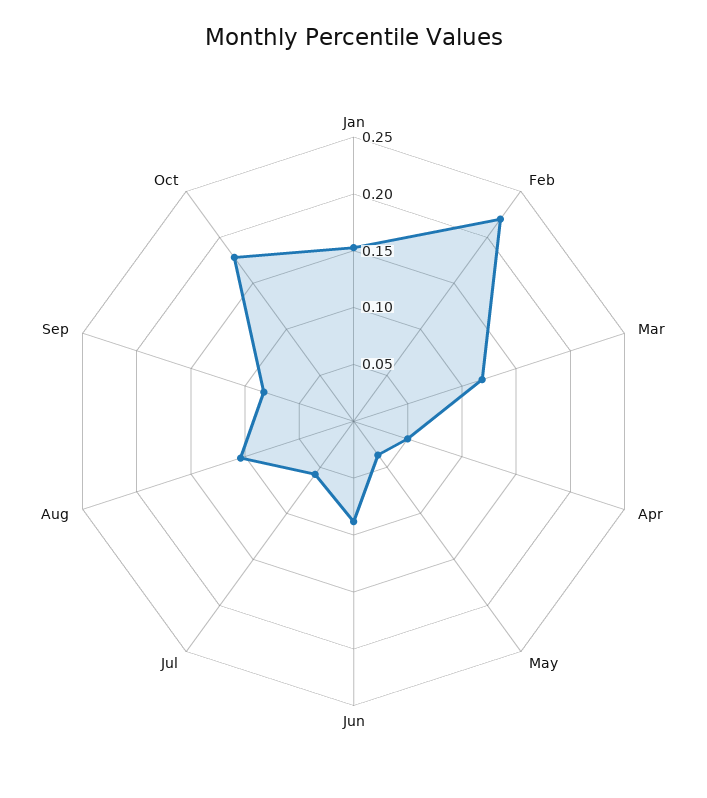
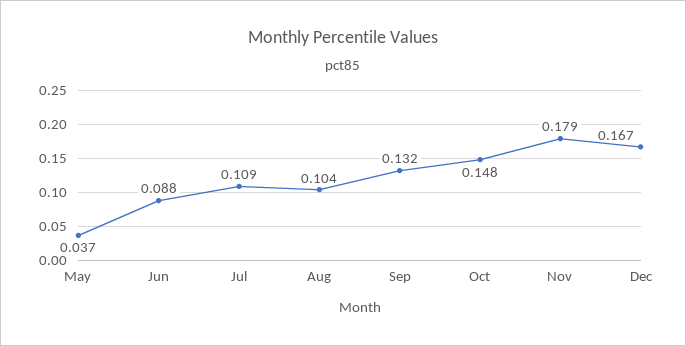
Jan: 0.15 -> none
Feb: 0.22 -> none
Mar: 0.12 -> none
Apr: 0.05 -> none
Jul: 0.06 -> 0.109
Sep: 0.08 -> 0.132
Oct: 0.18 -> 0.148
Nov: none -> 0.179
Dec: none -> 0.167

